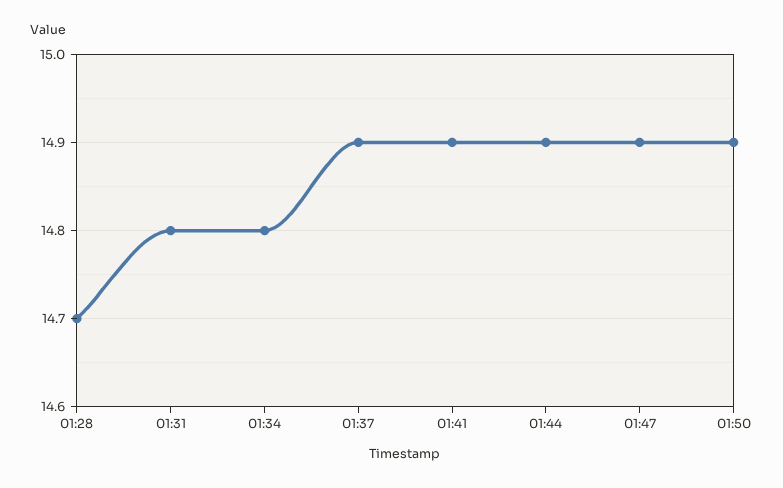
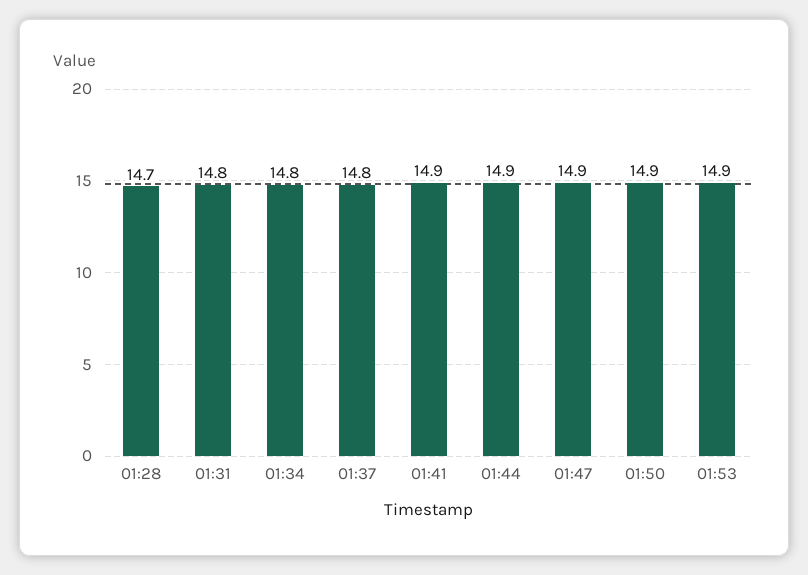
01:37: 14.9 -> 14.8
01:53: none -> 14.9

